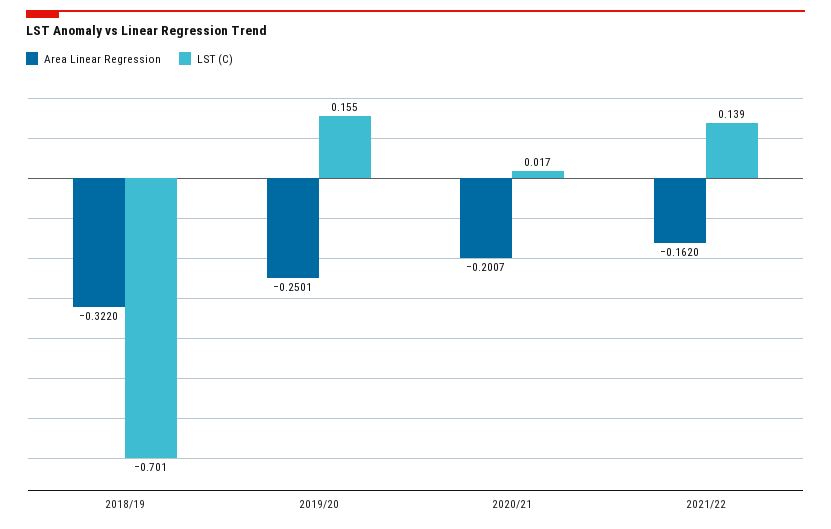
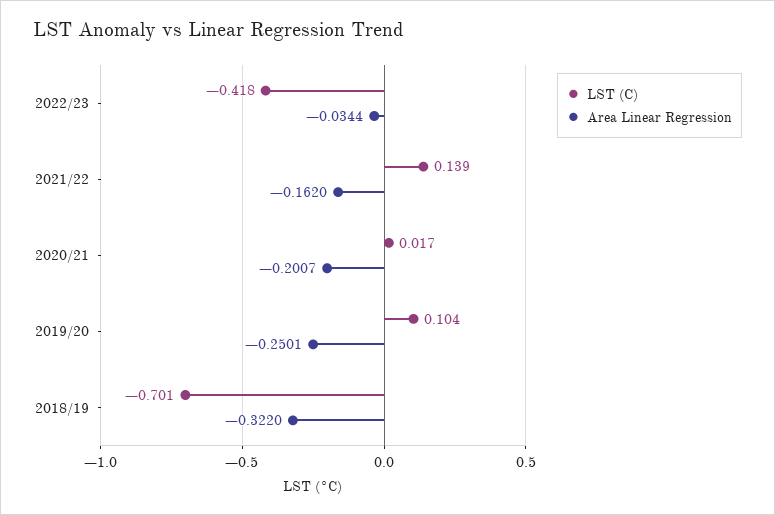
LST (C), 2019/20: 0.155 -> 0.104
LST (C), 2022/23: none -> -0.418
Area Linear Regression, 2022/23: none -> -0.0344

